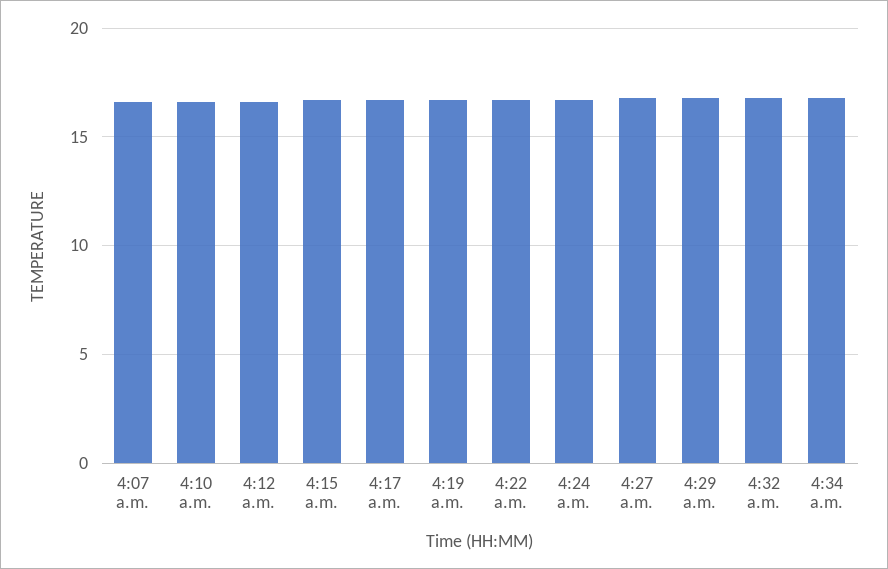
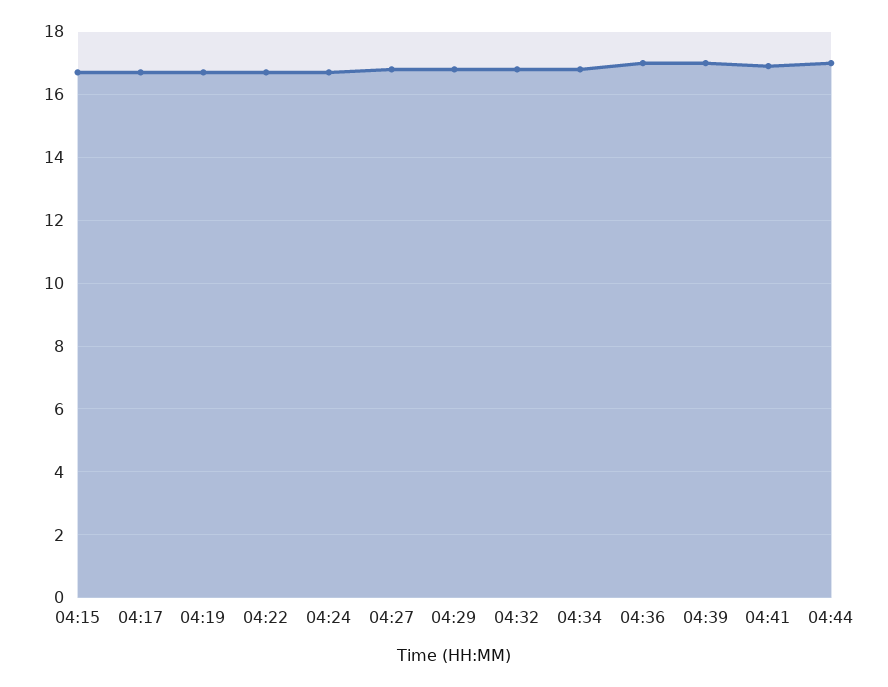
4:07 a.m.: 16.5 -> none
4:10 a.m.: 16.5 -> none
4:12 a.m.: 16.5 -> none
04:36: none -> 17
04:39: none -> 17
04:41: none -> 17
04:44: none -> 17

